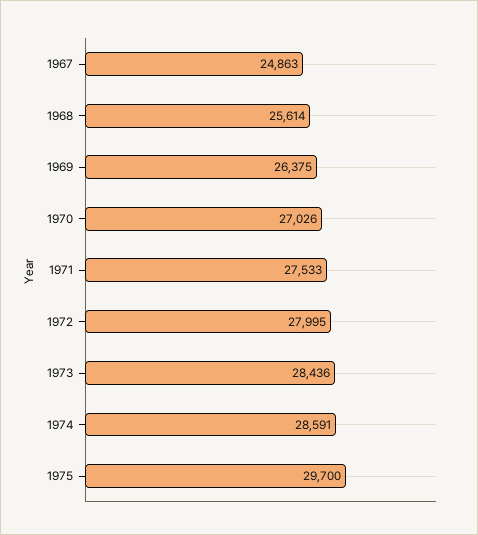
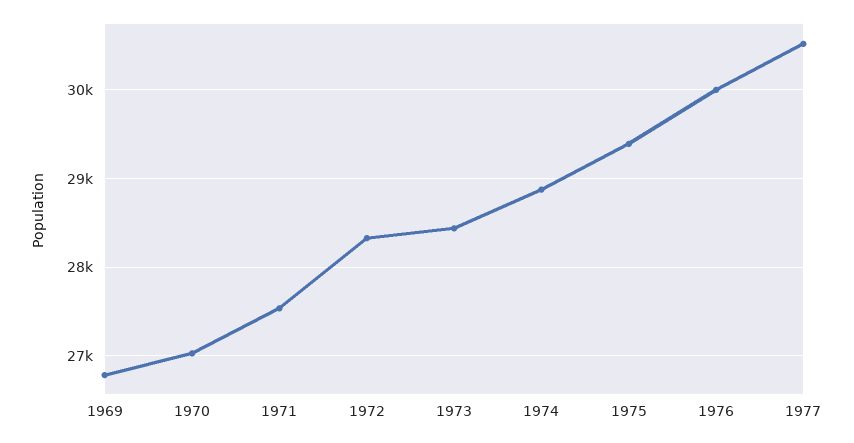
1967: 24863 -> none
1968: 25614 -> none
1969: 26375 -> 26800
1972: 27995 -> 28300
1974: 28591 -> 28900
1975: 29700 -> 29400
1976: none -> 30000
1977: none -> 30500

